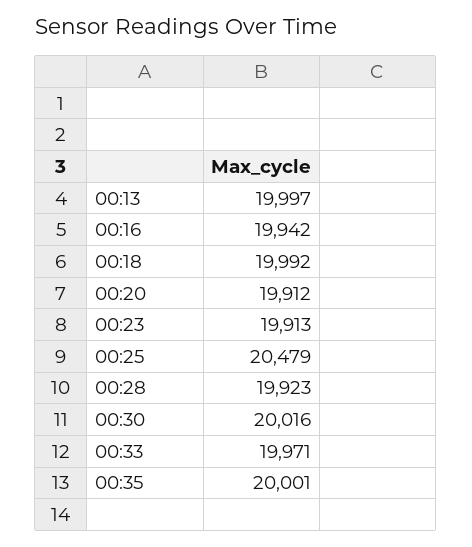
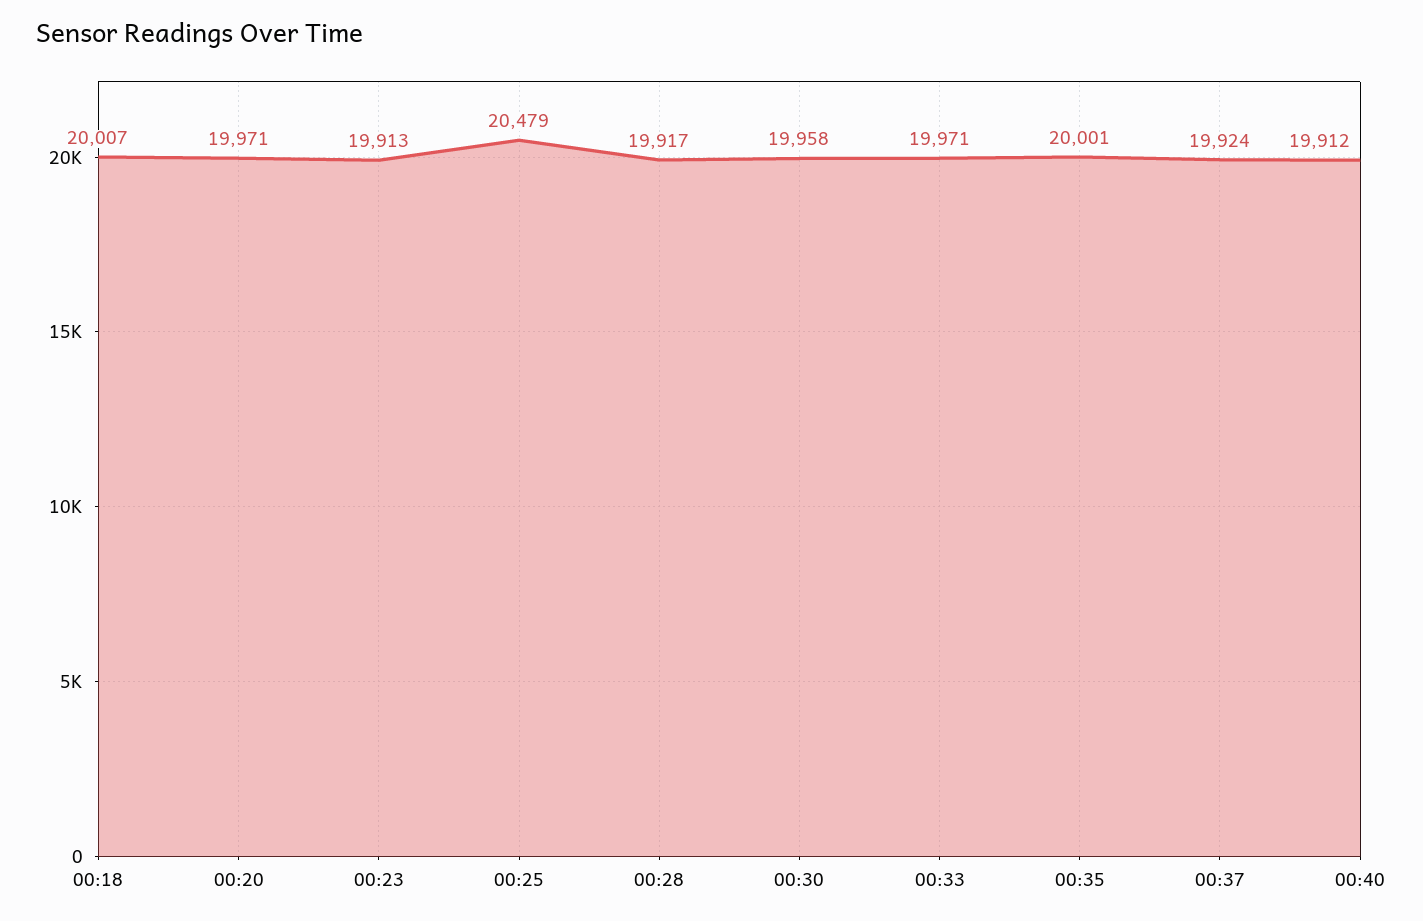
00:13: 19997 -> none
00:16: 19942 -> none
00:18: 19992 -> 20007
00:20: 19912 -> 19971
00:28: 19923 -> 19917
00:30: 20016 -> 19958
00:37: none -> 19924
00:40: none -> 19912

